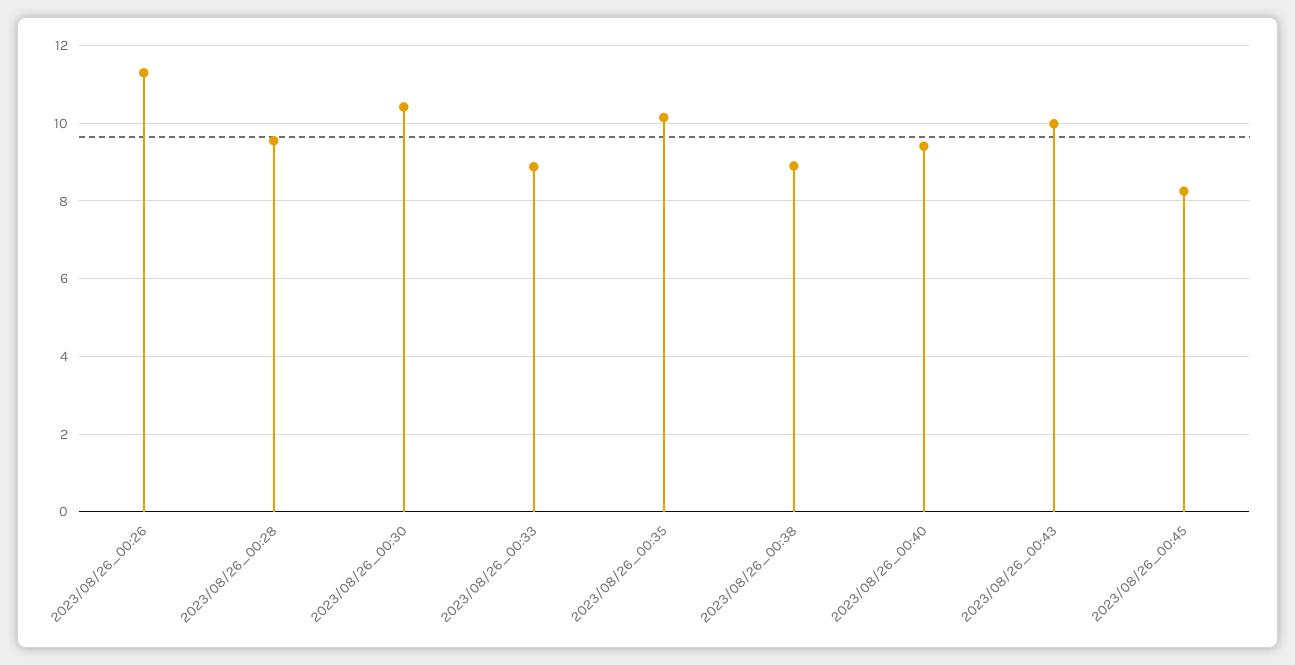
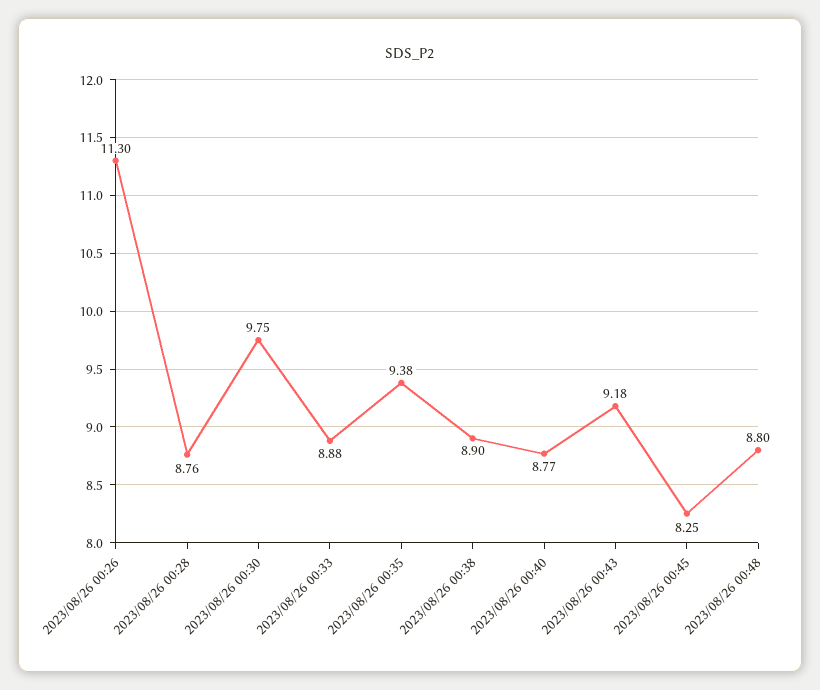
2023/08/26_00:28: 9.6 -> 8.76
2023/08/26_00:30: 10.4 -> 9.75
2023/08/26_00:35: 10.2 -> 9.38
2023/08/26_00:40: 9.4 -> 8.77
2023/08/26_00:43: 10 -> 9.18
2023/08/26 00:48: none -> 8.8

